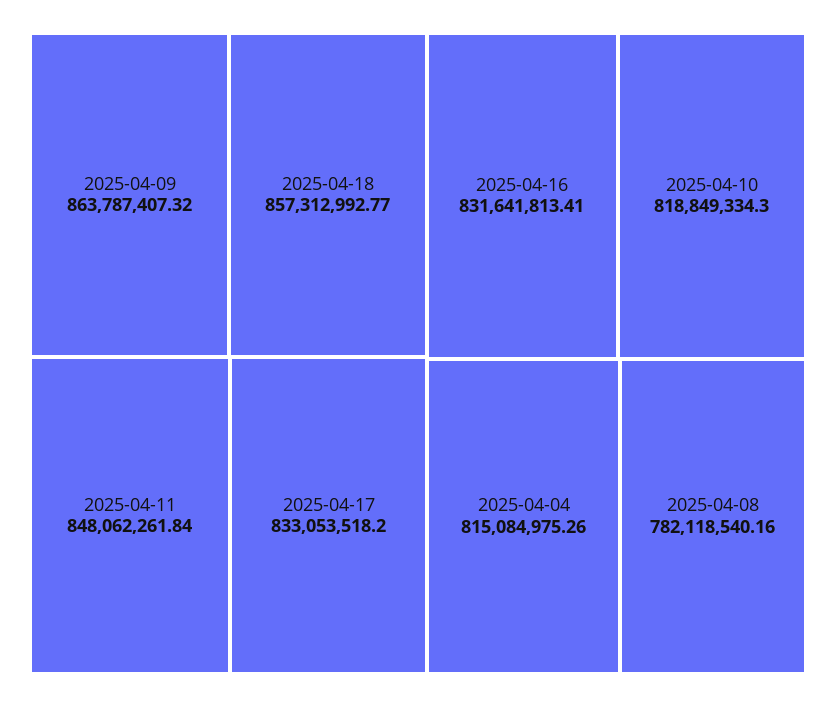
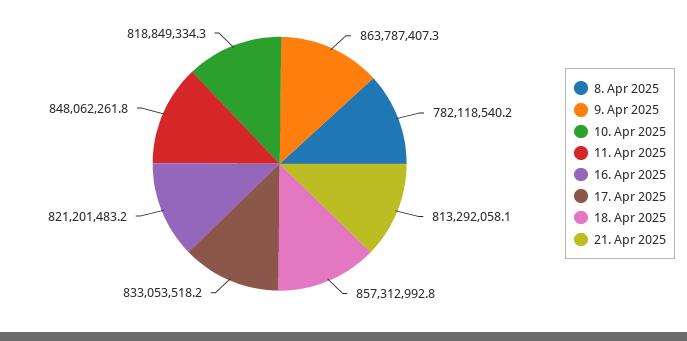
2025-04-16: 831641813.41 -> 821201483.2
2025-04-04: 815084975.26 -> none
21. Apr 2025: none -> 813292058.1

